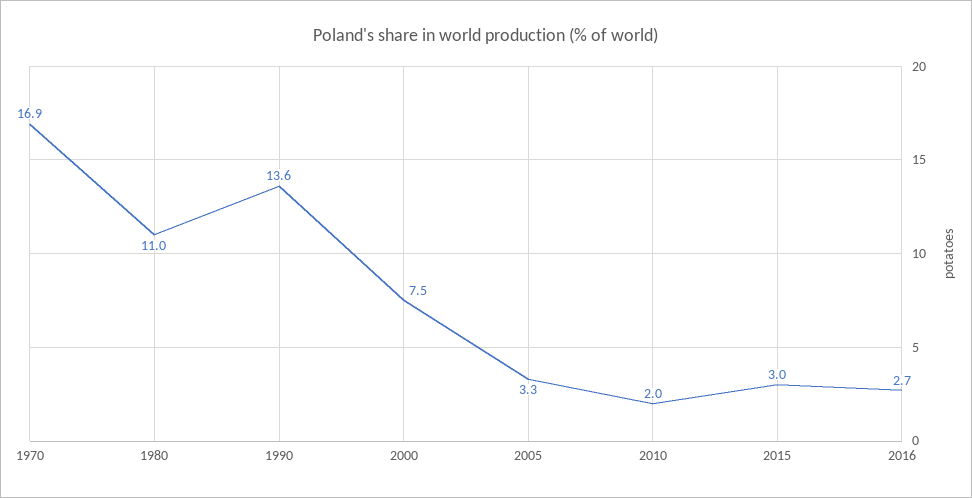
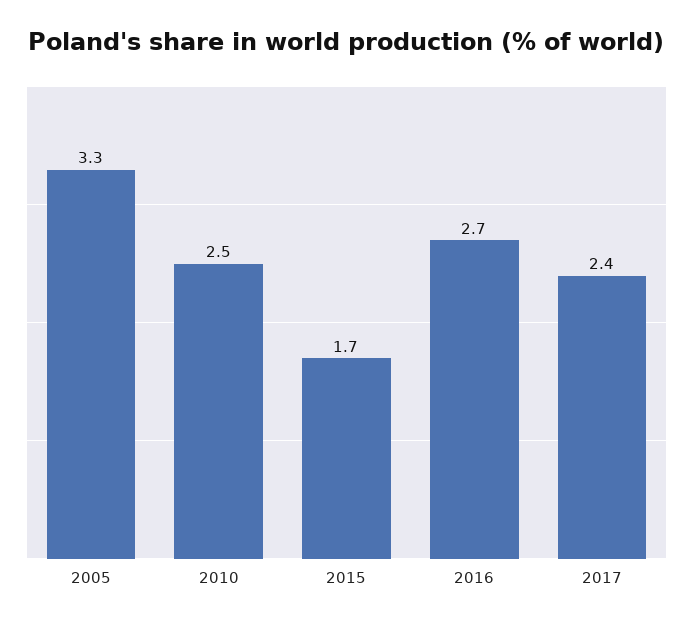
1970: 16.9 -> none
1980: 11 -> none
1990: 13.6 -> none
2000: 7.5 -> none
2010: 2 -> 2.5
2015: 3 -> 1.7
2017: none -> 2.4

